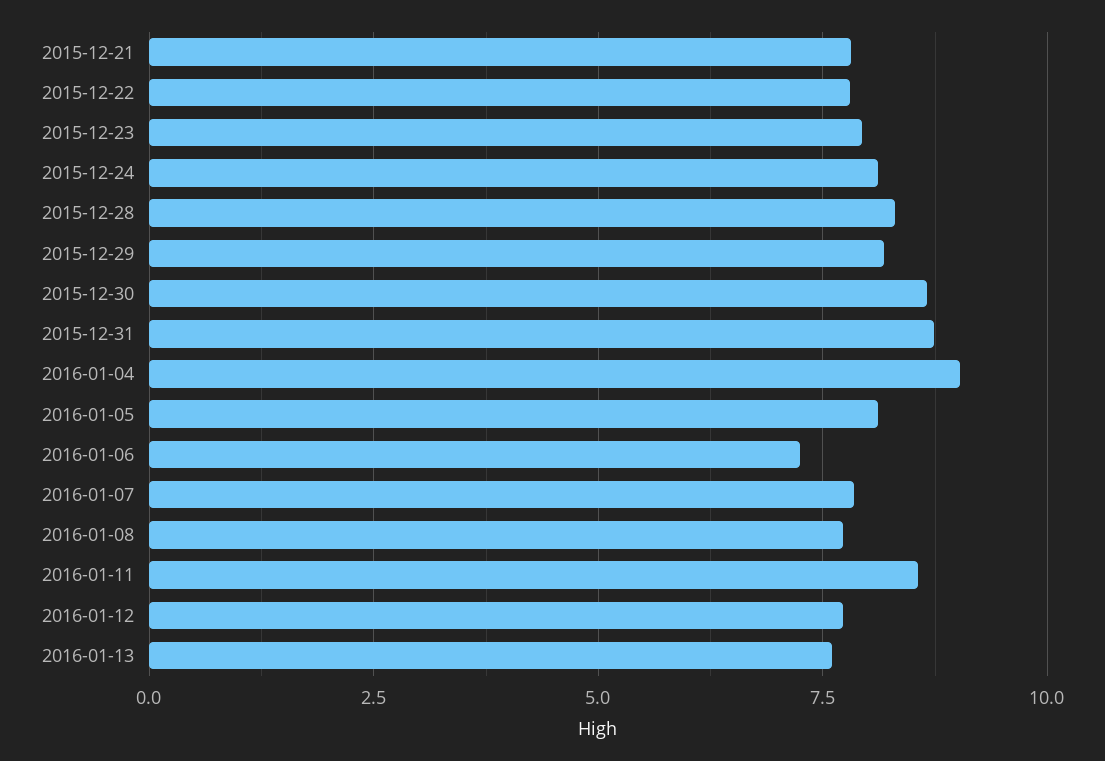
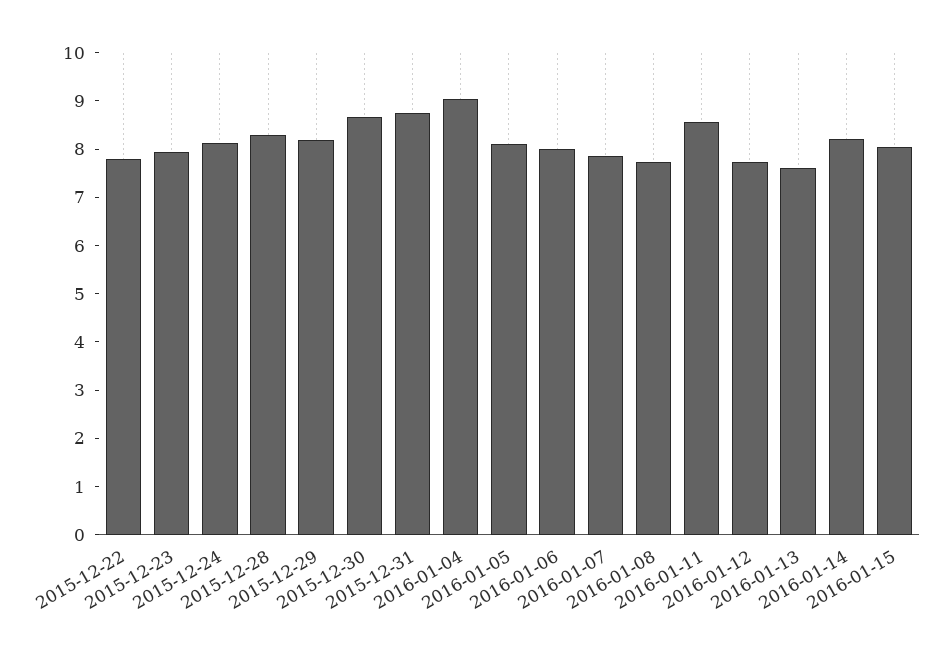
2015-12-21: 7.75 -> none
2016-01-06: 7.25 -> 8
2016-01-14: none -> 8.2
2016-01-15: none -> 8

